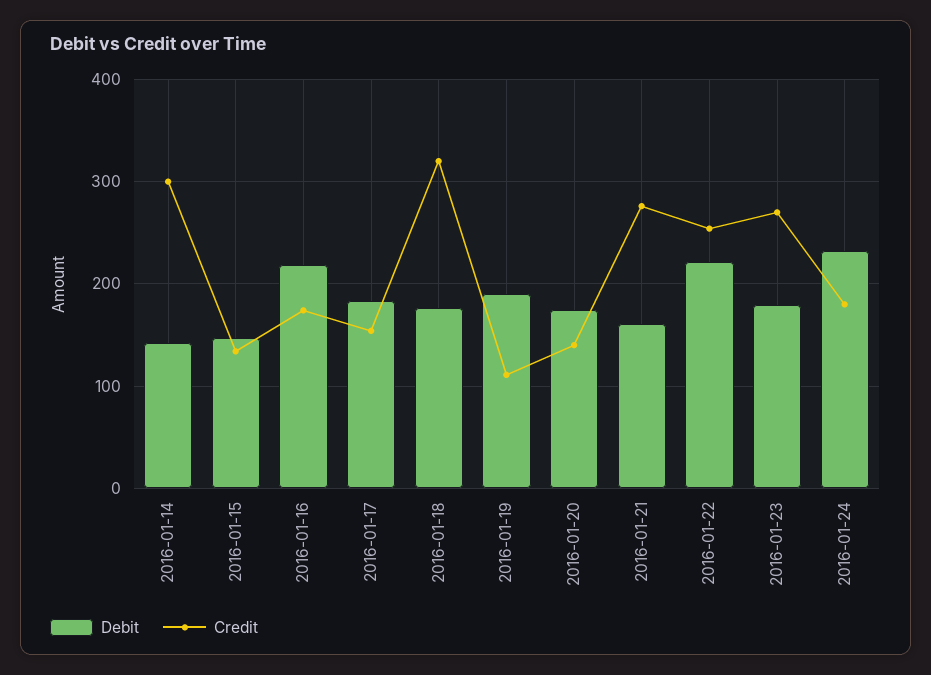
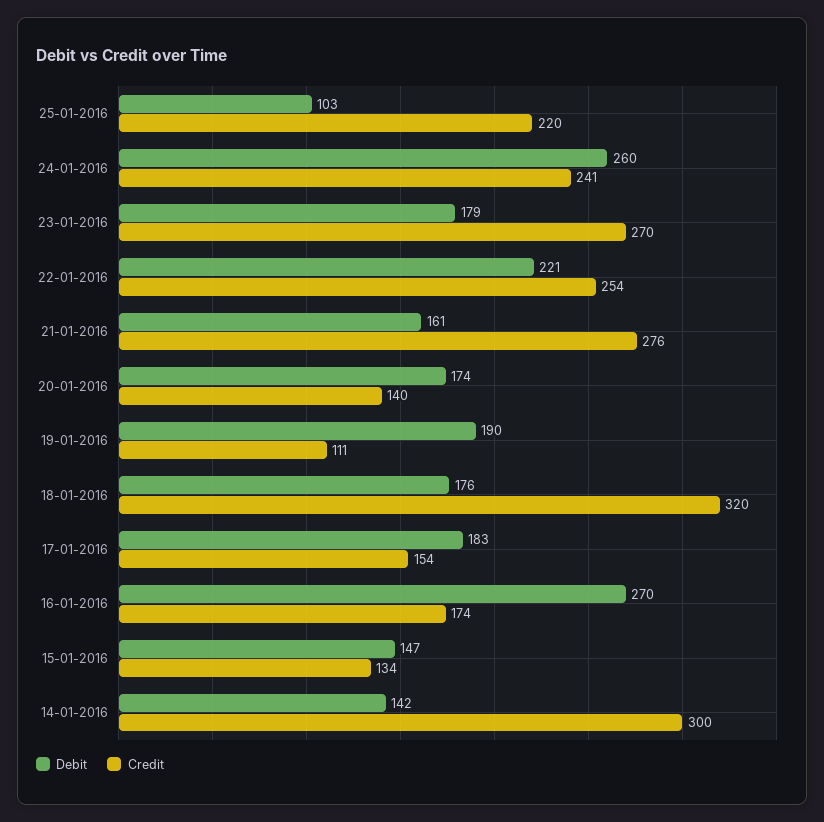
Debit, 2016-01-16: 220 -> 270
Debit, 2016-01-24: 230 -> 260
Credit, 2016-01-24: 180 -> 241
Debit, 25-01-2016: none -> 103
Credit, 25-01-2016: none -> 220

